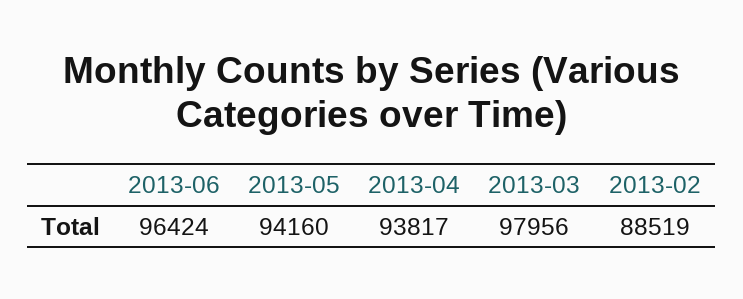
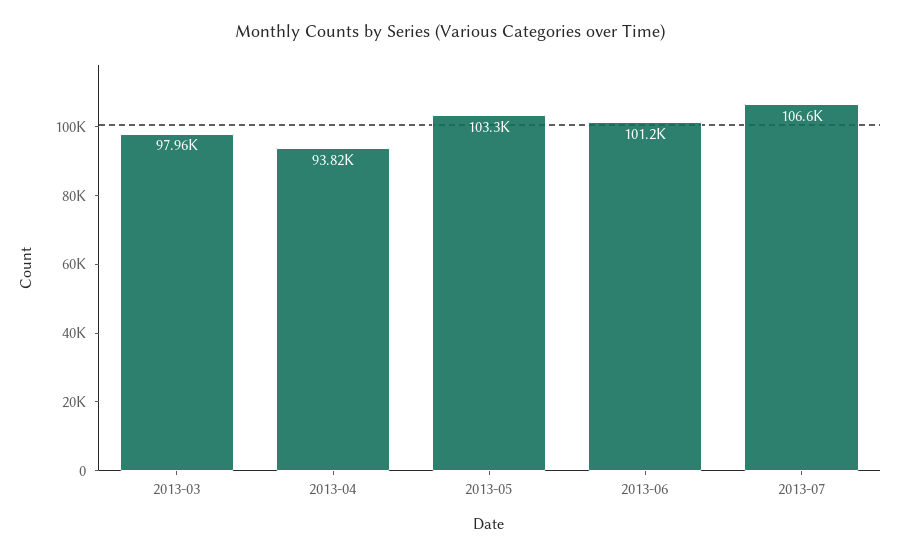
2013-06: 96424 -> 101200
2013-05: 94160 -> 103300
2013-02: 88519 -> none
2013-07: none -> 106600

